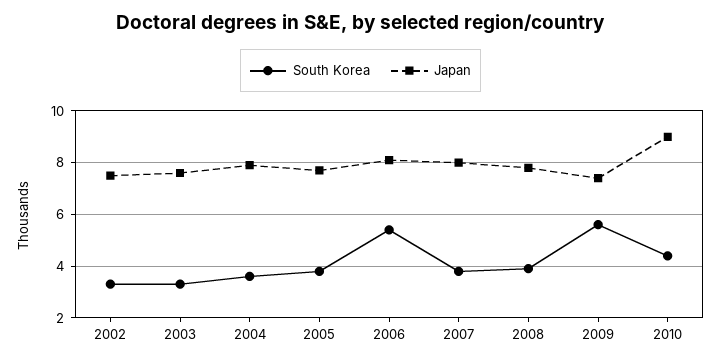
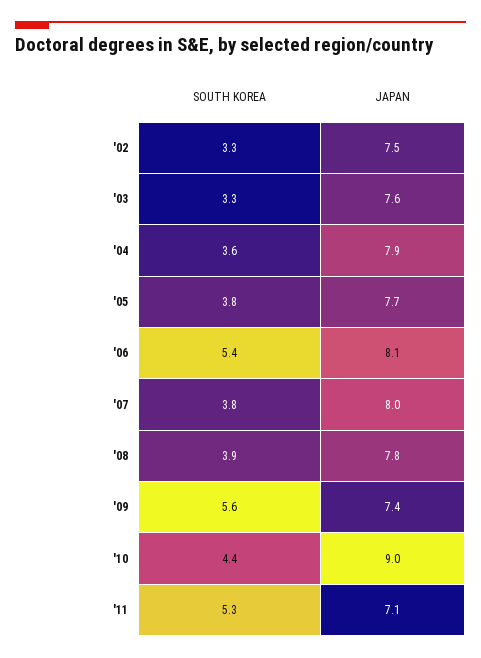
South Korea, '11: none -> 5.3
Japan, '11: none -> 7.1

